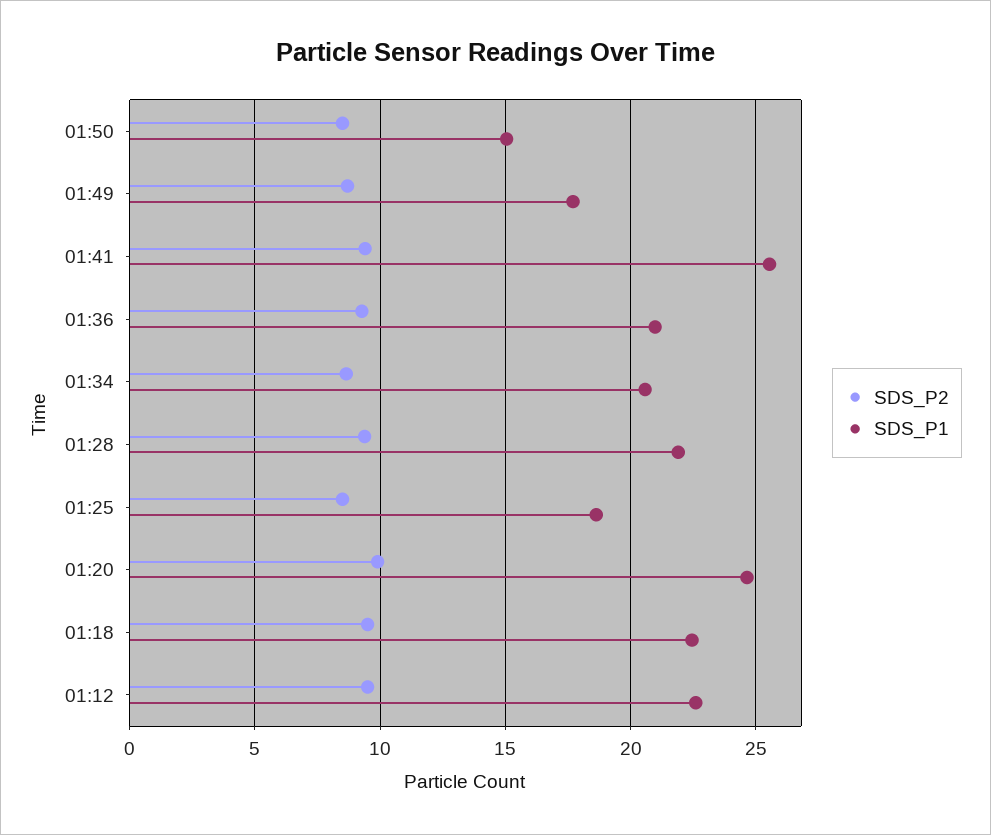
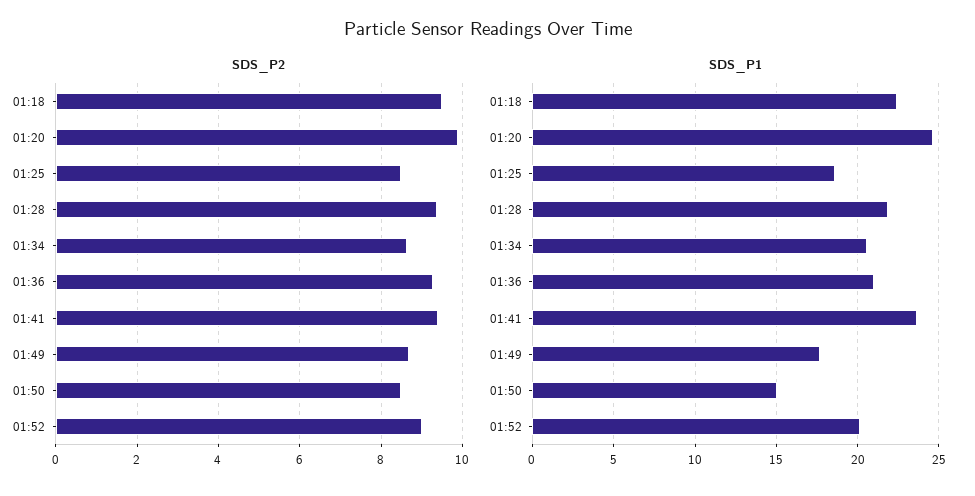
SDS_P1, 01:41: 25.5 -> 23.5
SDS_P2, 01:12: 9.5 -> none
SDS_P1, 01:12: 22.5 -> none
SDS_P2, 01:52: none -> 9
SDS_P1, 01:52: none -> 20

